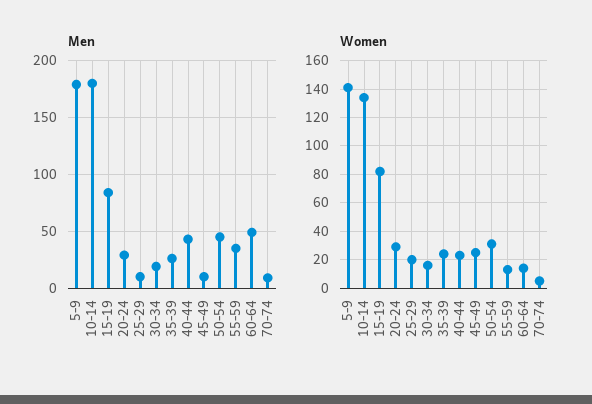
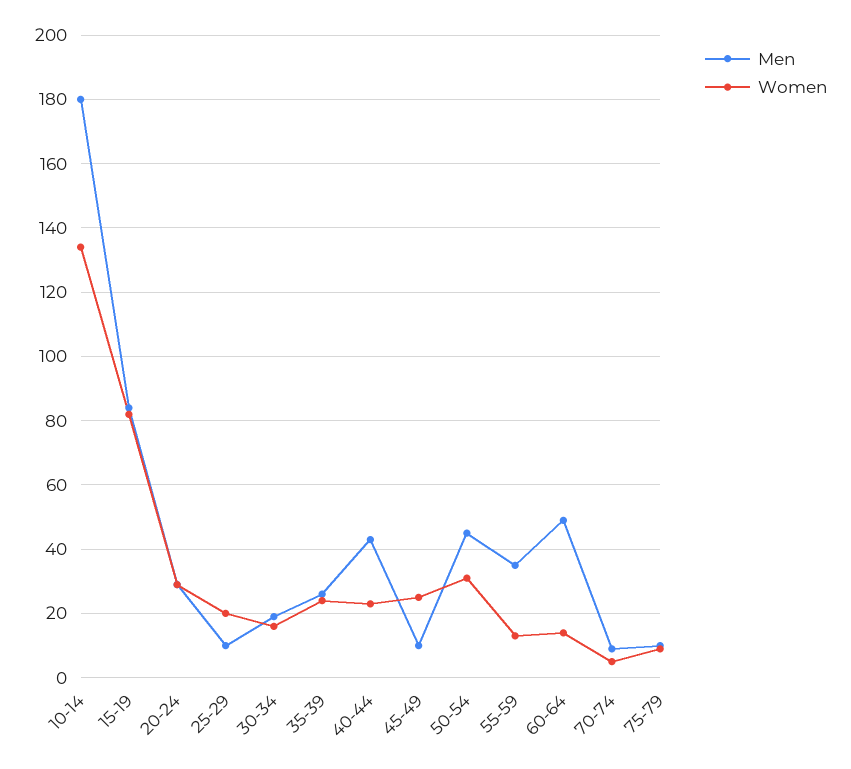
Men, 5-9: 180 -> none
Women, 5-9: 140 -> none
Men, 75-79: none -> 10
Women, 75-79: none -> 10

